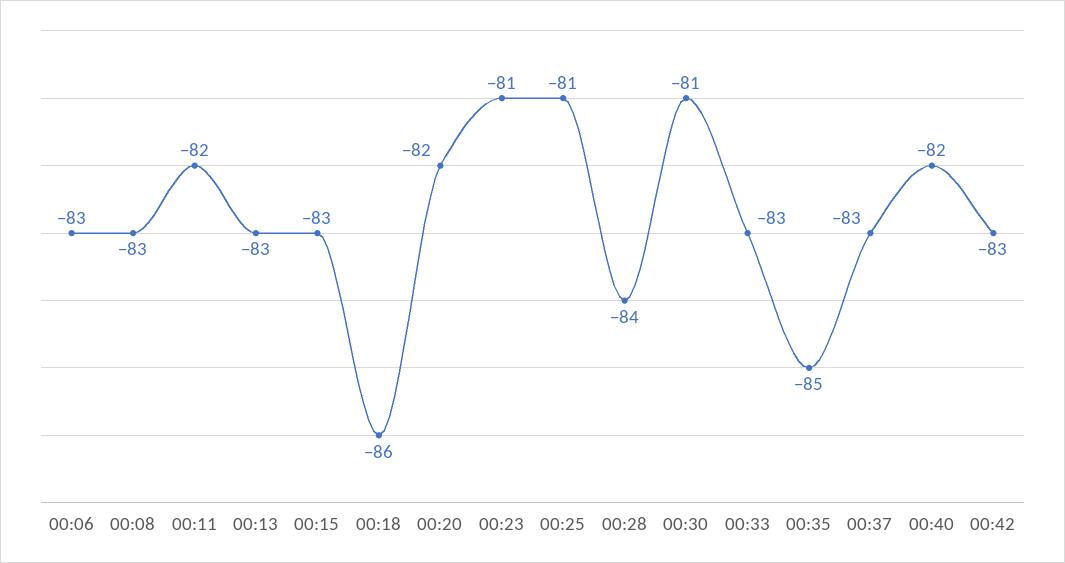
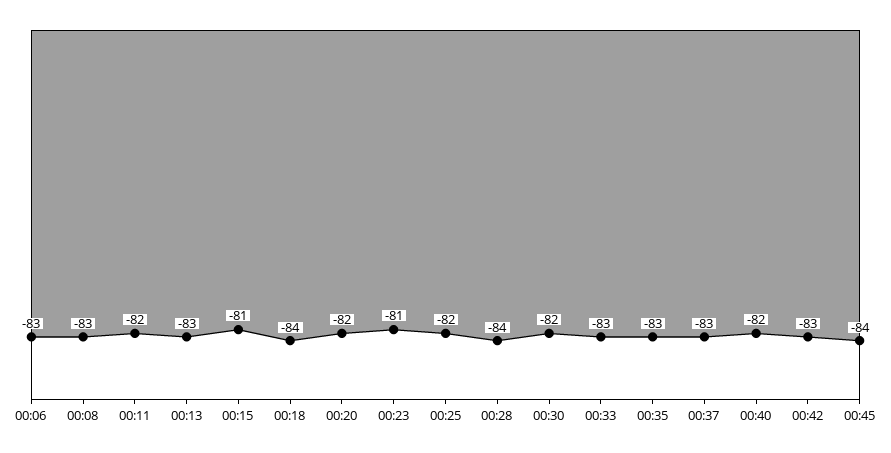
00:15: -83 -> -81
00:18: -86 -> -84
00:25: -81 -> -82
00:30: -81 -> -82
00:35: -85 -> -83
00:45: none -> -84

